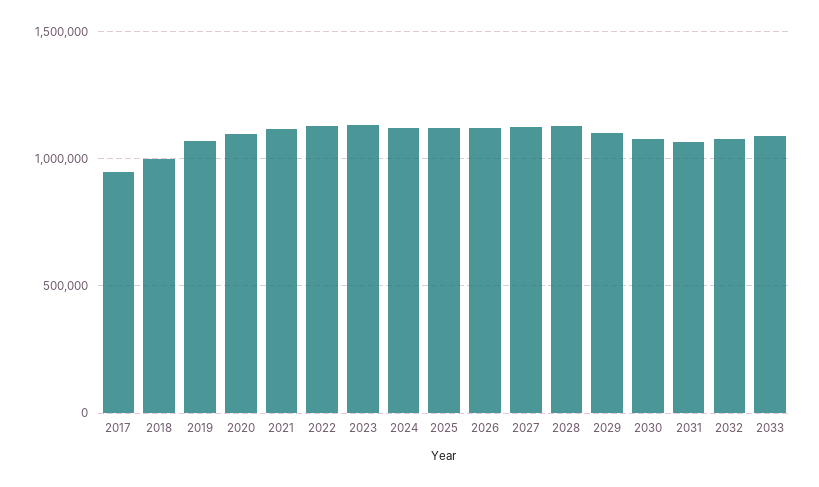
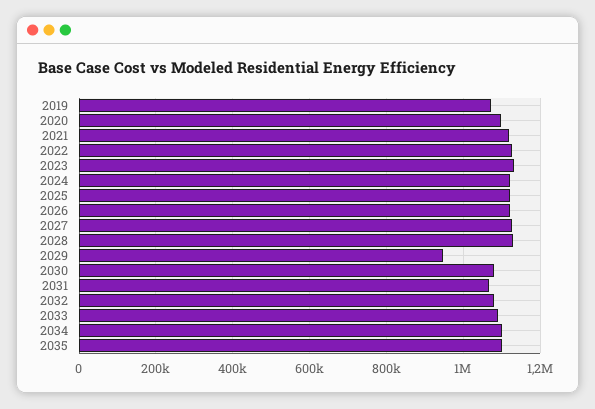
2017: 950000 -> none
2018: 1000000 -> none
2029: 1100000 -> 940000
2034: none -> 1100000
2035: none -> 1100000

